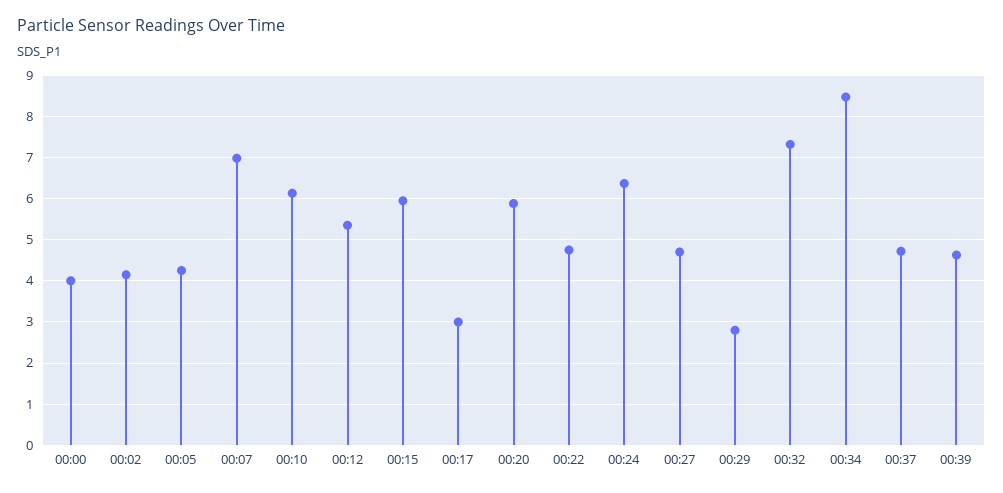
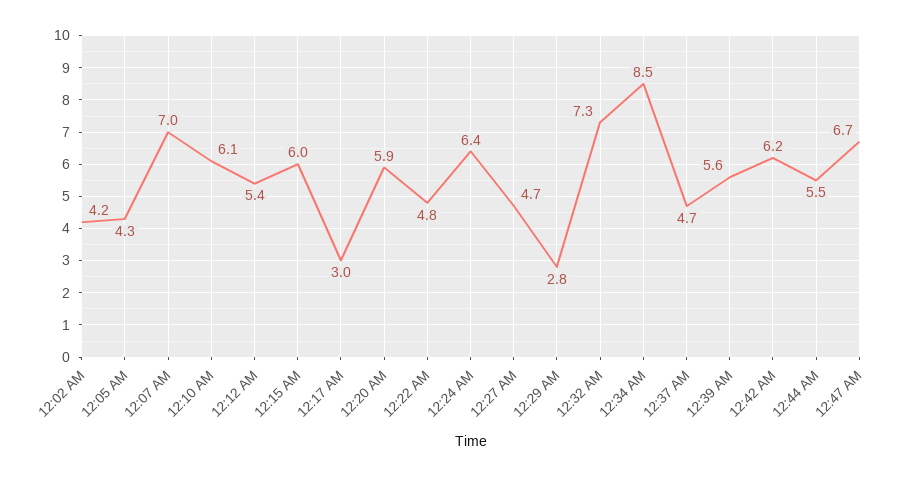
00:00: 4 -> none
00:39: 4.6 -> 5.6
12:42 AM: none -> 6.2
12:44 AM: none -> 5.5
12:47 AM: none -> 6.7

